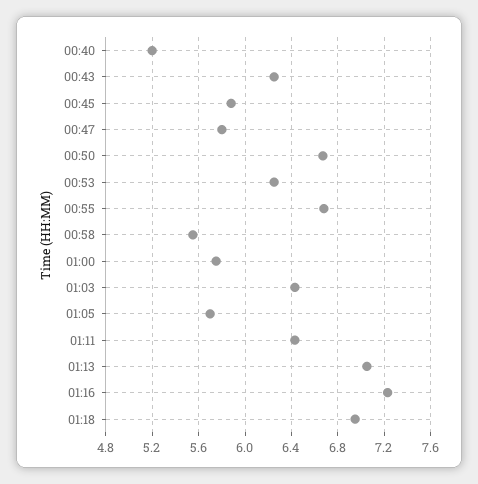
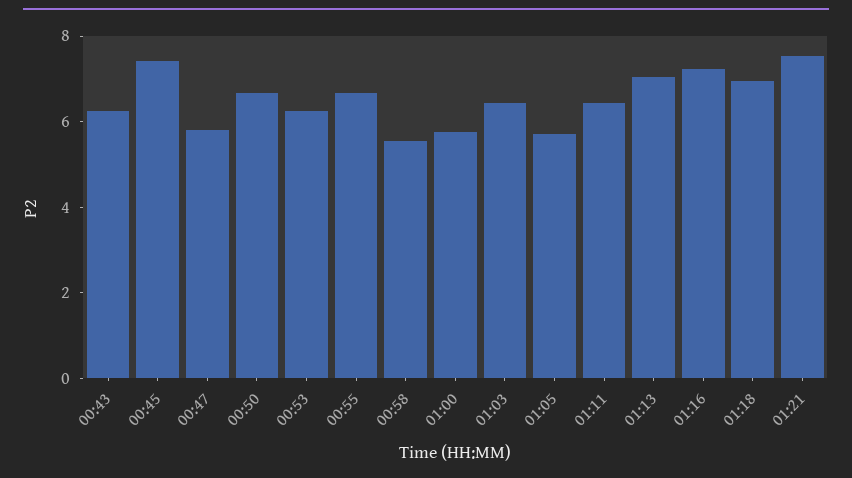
00:40: 5.2 -> none
00:45: 5.9 -> 7.5
01:21: none -> 7.5

